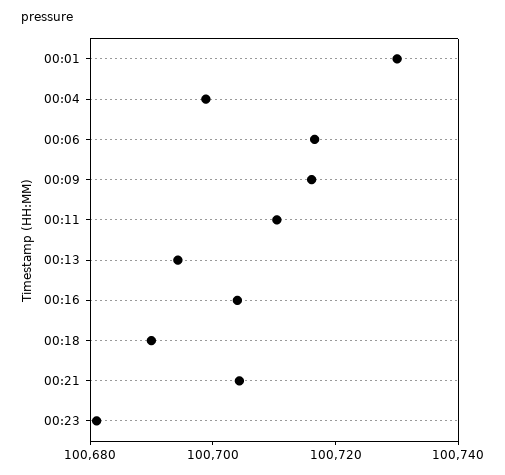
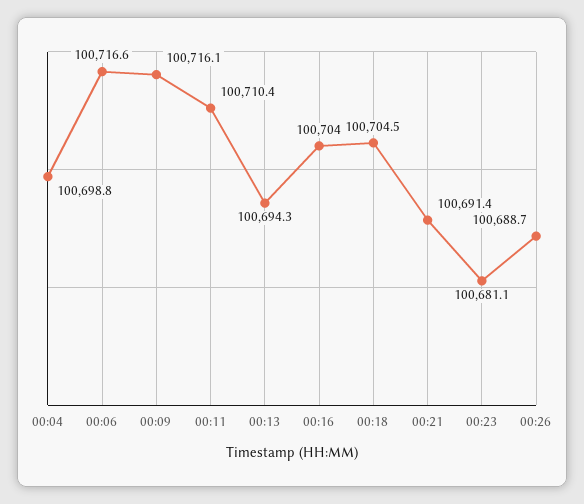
00:01: 100730 -> none
00:18: 100690 -> 100704.5
00:21: 100705 -> 100691.4
00:26: none -> 100688.7

